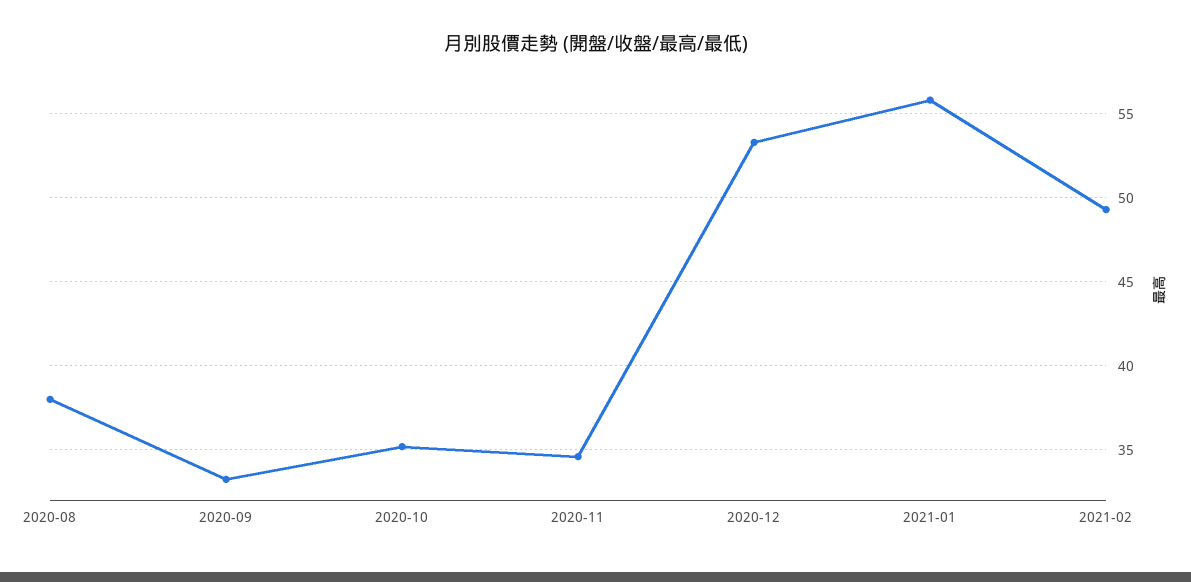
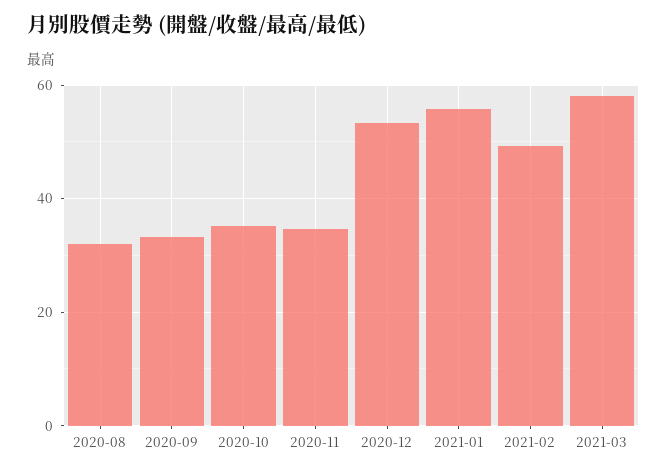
2020-08: 38 -> 32
2021-03: none -> 58

